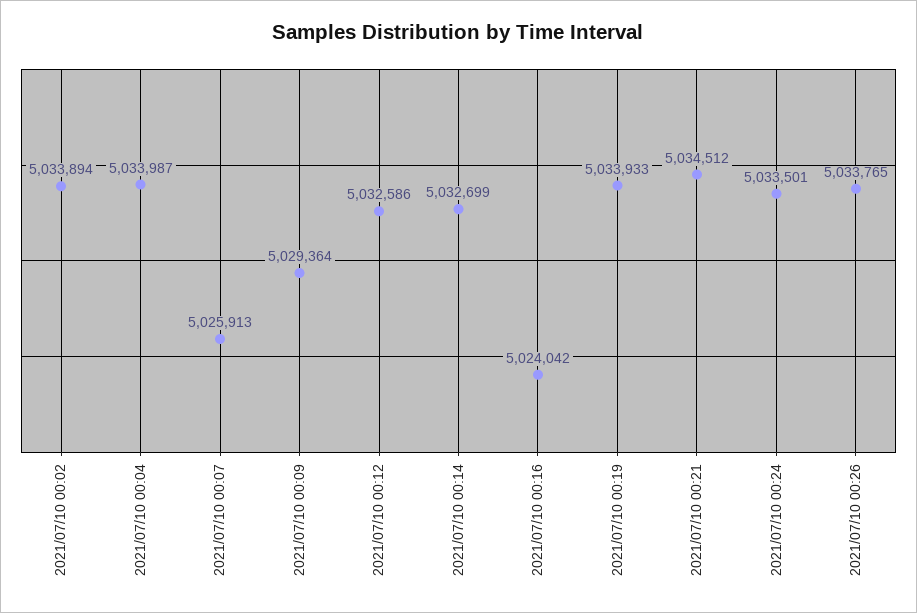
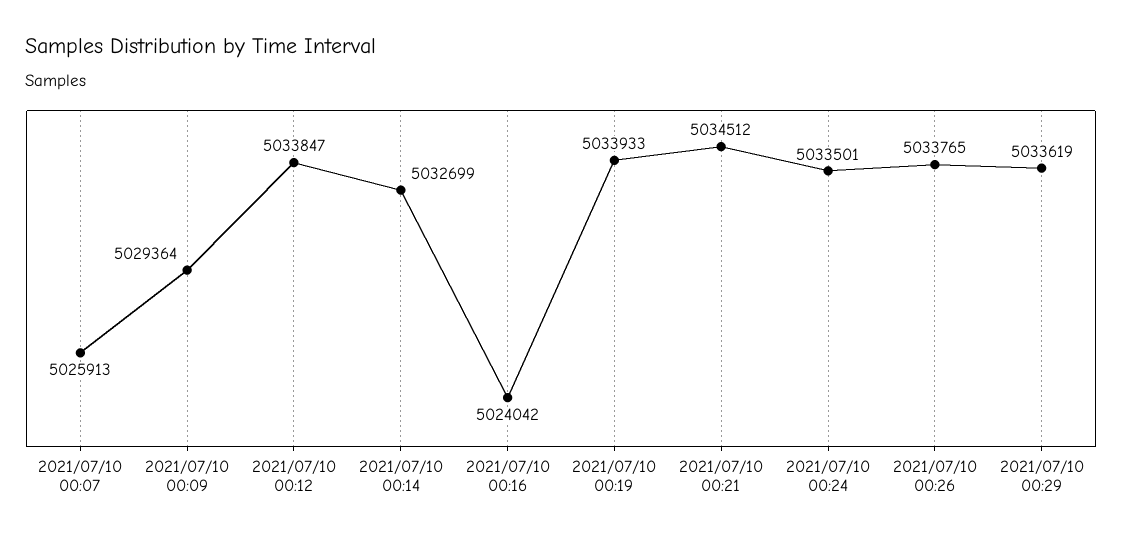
2021/07/10 00:02: 5033894 -> none
2021/07/10 00:04: 5033987 -> none
2021/07/10 00:12: 5032586 -> 5033847
2021/07/10 00:29: none -> 5033619

